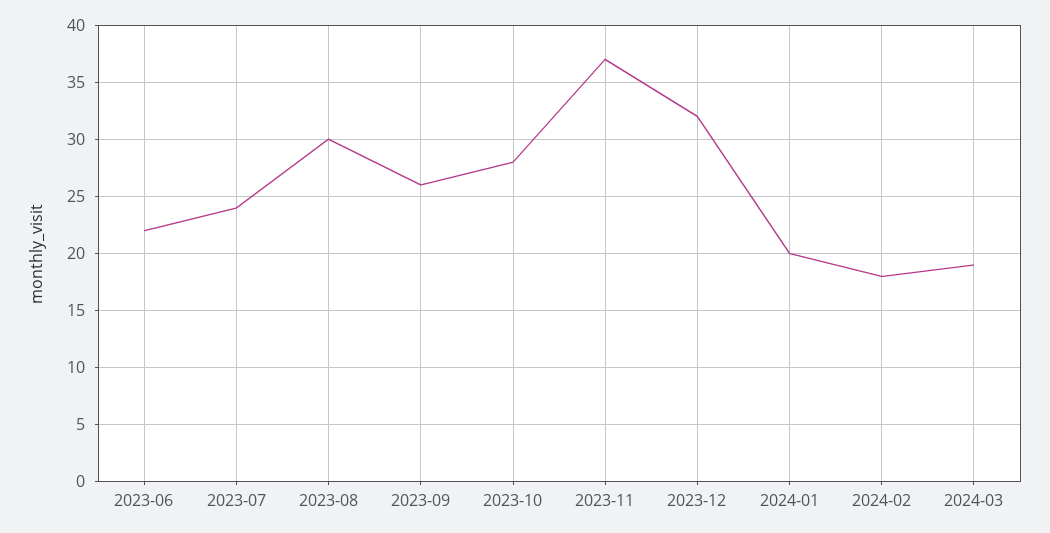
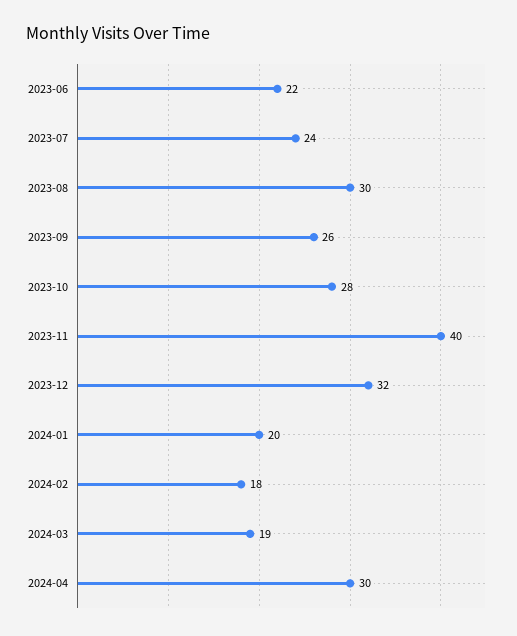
2023-11: 37 -> 40
2024-04: none -> 30

